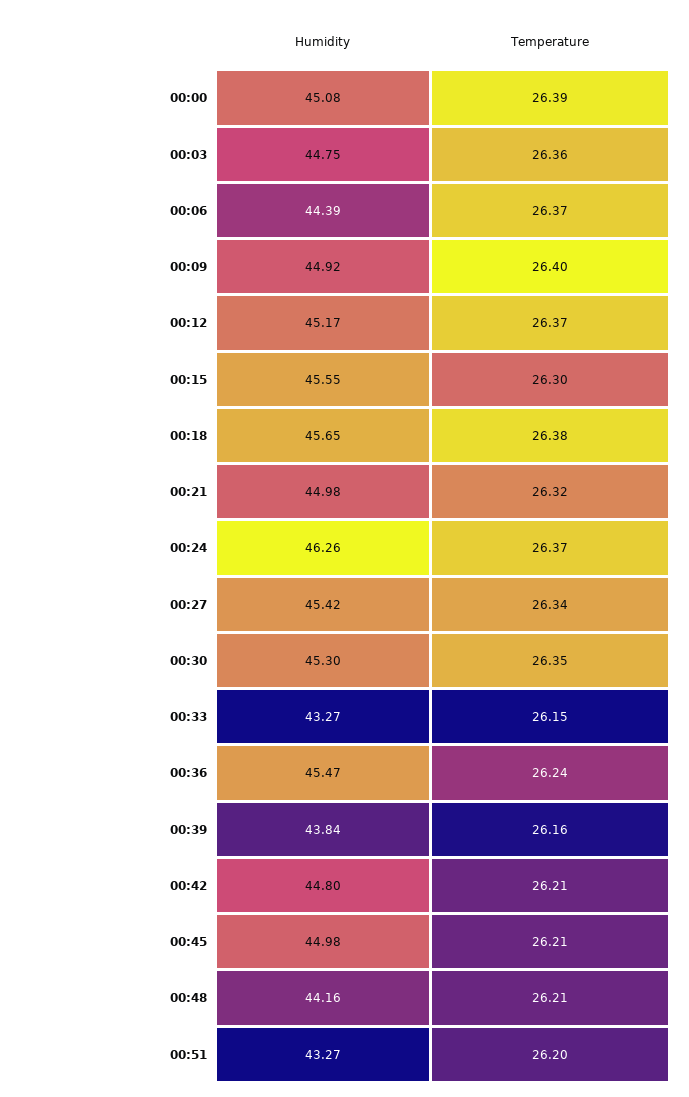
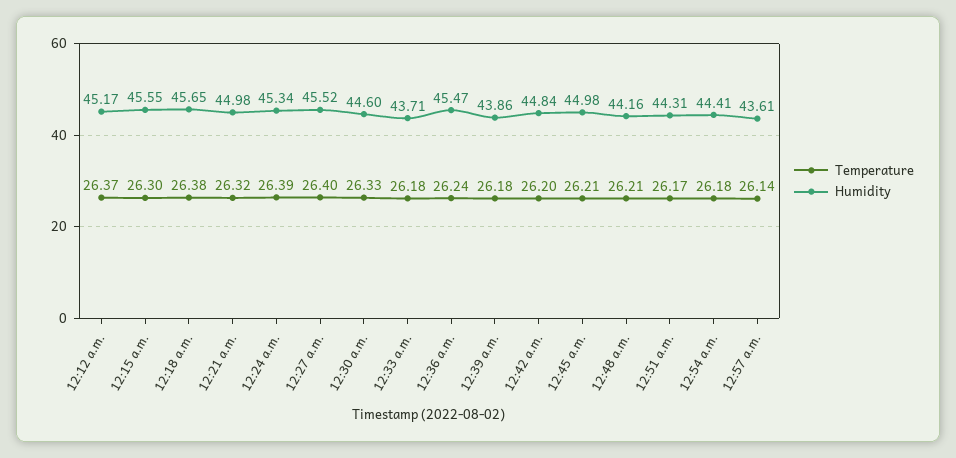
Humidity, 00:00: 45.08 -> none
Temperature, 00:00: 26.39 -> none
Humidity, 00:03: 44.75 -> none
Temperature, 00:03: 26.36 -> none
Humidity, 00:06: 44.39 -> none
Temperature, 00:06: 26.37 -> none
Humidity, 00:09: 44.92 -> none
Temperature, 00:09: 26.4 -> none
Humidity, 00:24: 46.26 -> 45.34
Temperature, 00:24: 26.37 -> 26.39
Humidity, 00:27: 45.42 -> 45.52
Temperature, 00:27: 26.34 -> 26.4
Humidity, 00:30: 45.3 -> 44.6
Temperature, 00:30: 26.35 -> 26.33
Humidity, 00:33: 43.27 -> 43.71
Temperature, 00:33: 26.15 -> 26.18
Humidity, 00:39: 43.84 -> 43.86
Temperature, 00:39: 26.16 -> 26.18
Humidity, 00:42: 44.8 -> 44.84
Temperature, 00:42: 26.21 -> 26.2
Humidity, 00:51: 43.27 -> 44.31
Temperature, 00:51: 26.2 -> 26.17
Temperature, 12:54 a.m.: none -> 26.18
Humidity, 12:54 a.m.: none -> 44.41
Temperature, 12:57 a.m.: none -> 26.14
Humidity, 12:57 a.m.: none -> 43.61

